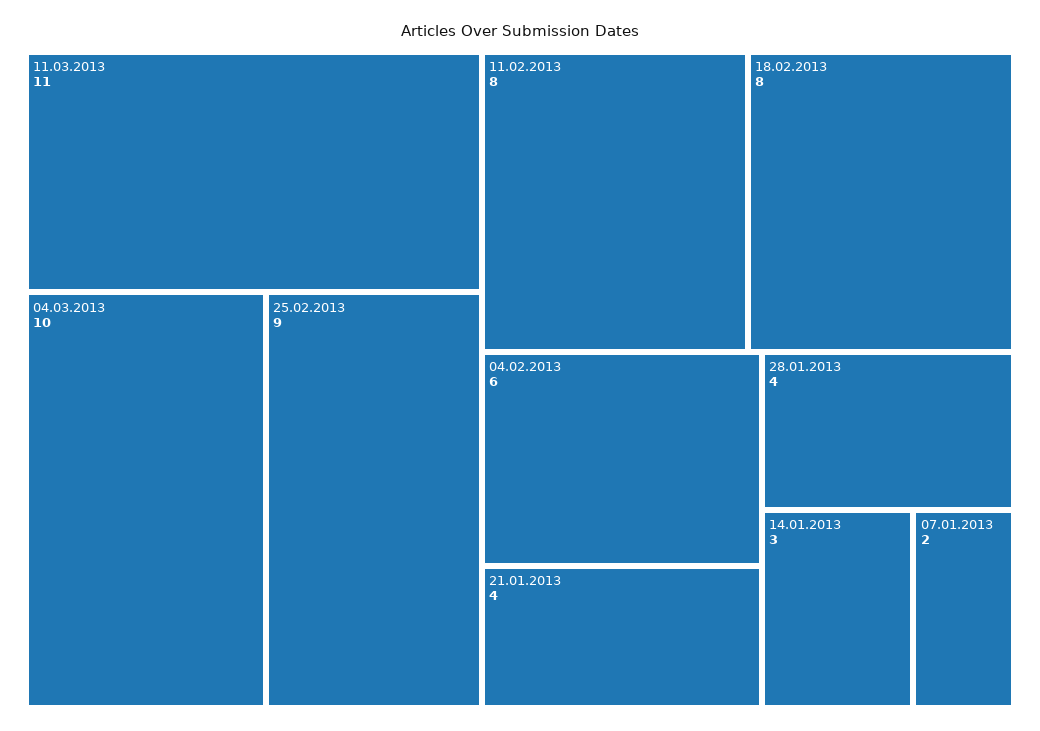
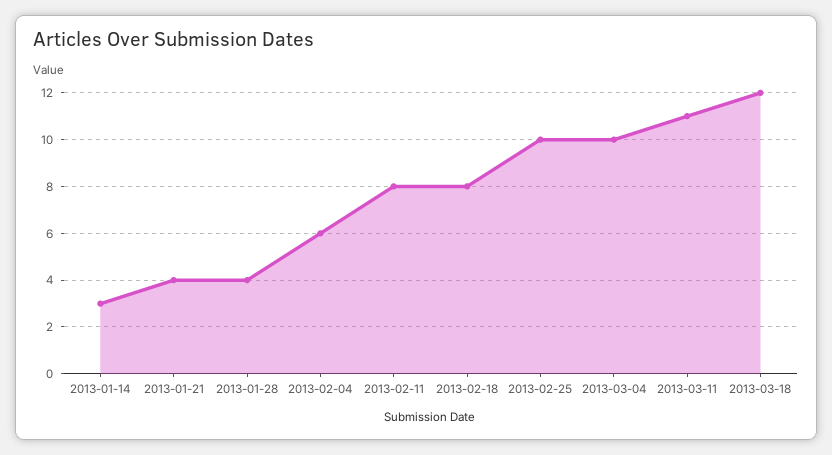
25.02.2013: 9 -> 10
07.01.2013: 2 -> none
2013-03-18: none -> 12

